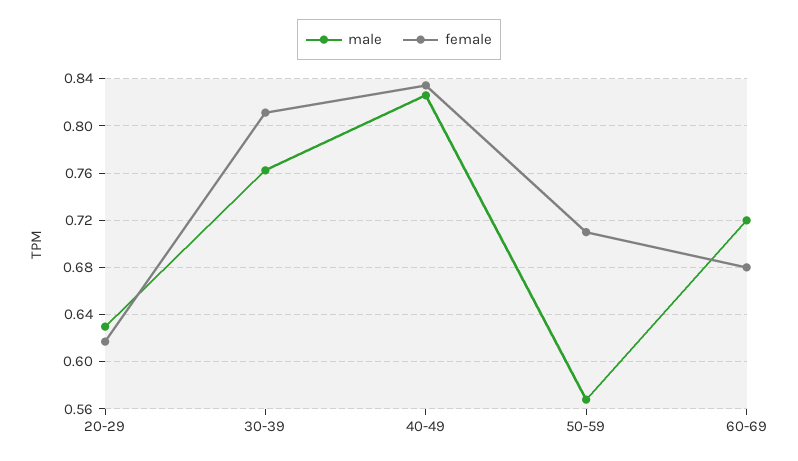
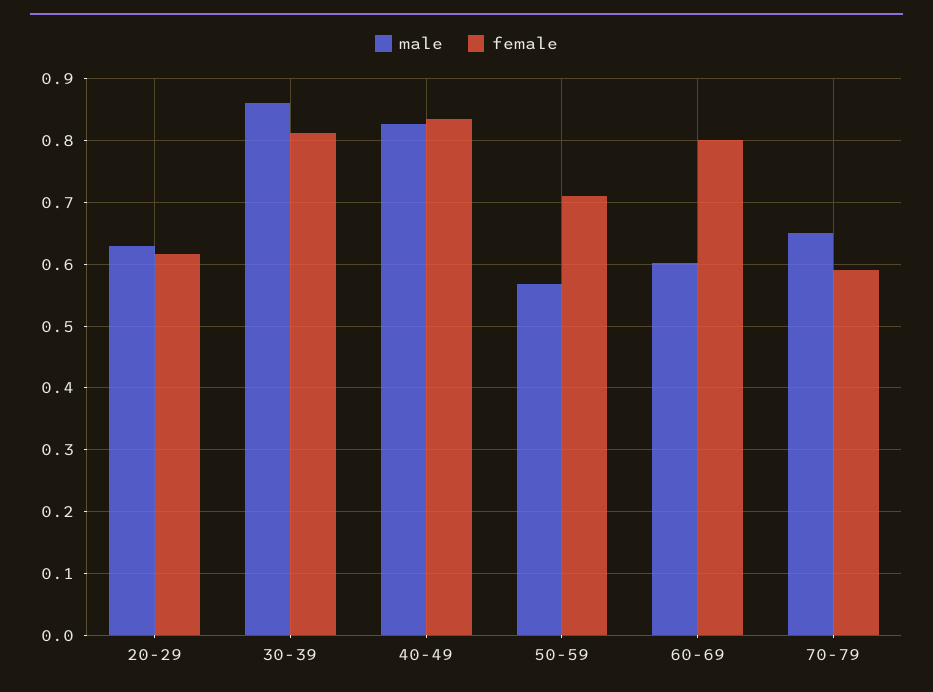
male, 30-39: 0.76 -> 0.86
male, 60-69: 0.72 -> 0.6
female, 60-69: 0.68 -> 0.8
male, 70-79: none -> 0.65
female, 70-79: none -> 0.59

